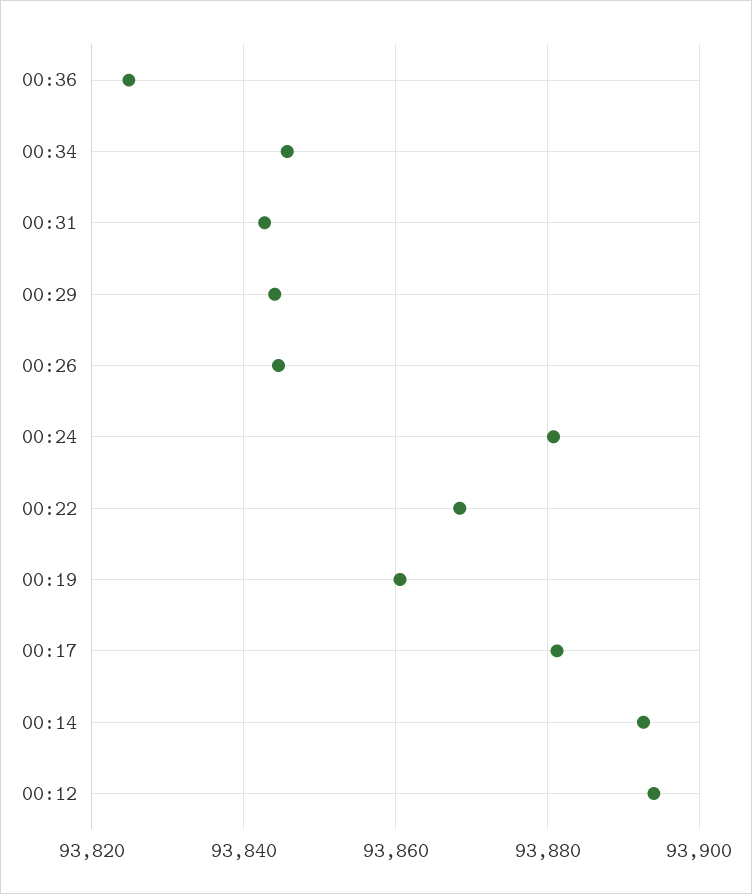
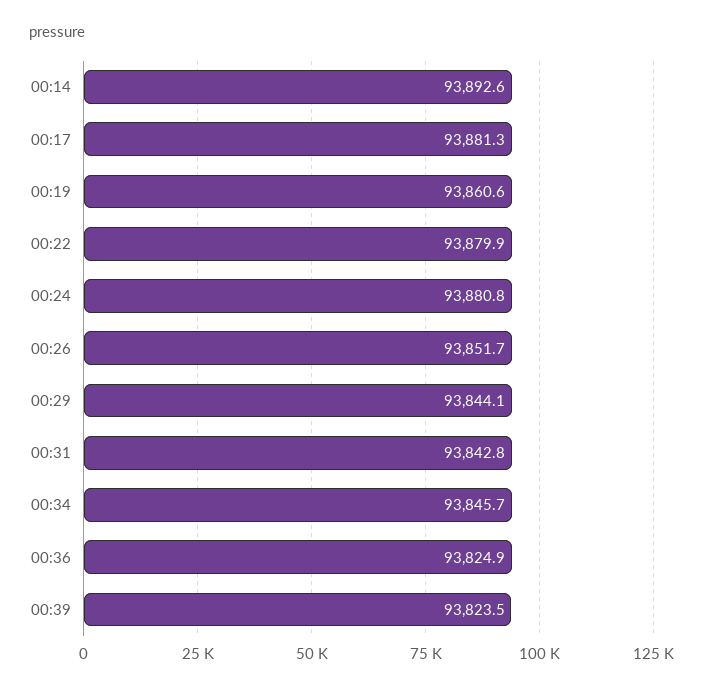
00:26: 93844 -> 93851.7
00:22: 93868 -> 93879.9
00:12: 93894 -> none
00:39: none -> 93823.5

